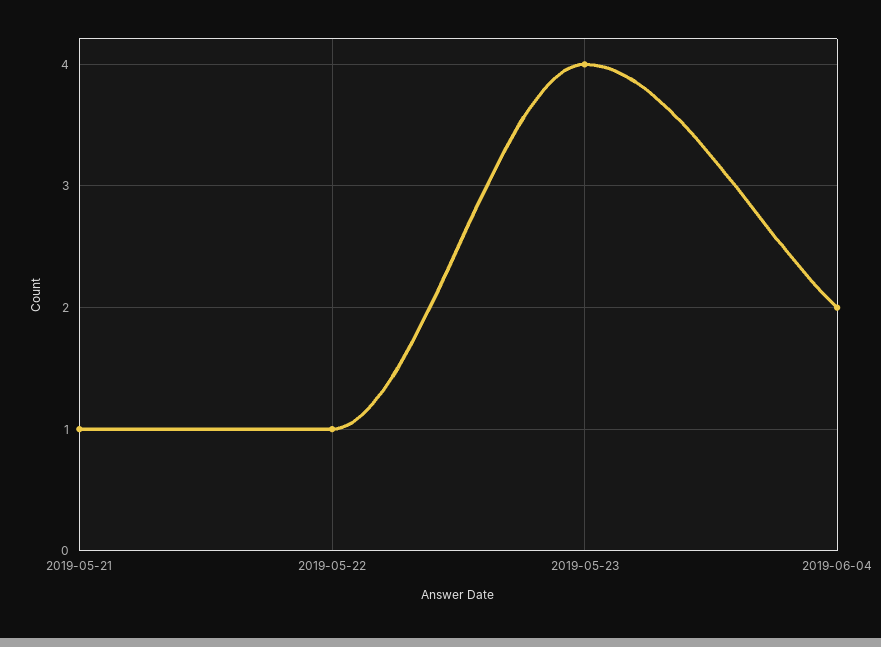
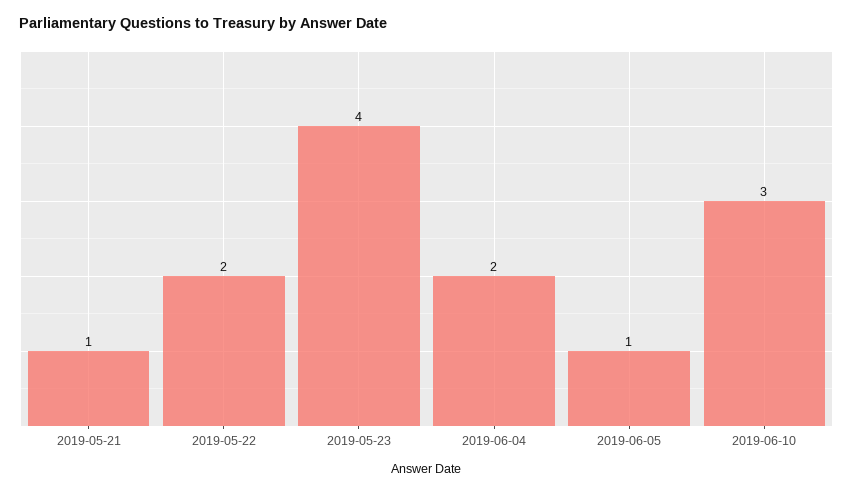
2019-05-22: 1 -> 2
2019-06-05: none -> 1
2019-06-10: none -> 3

